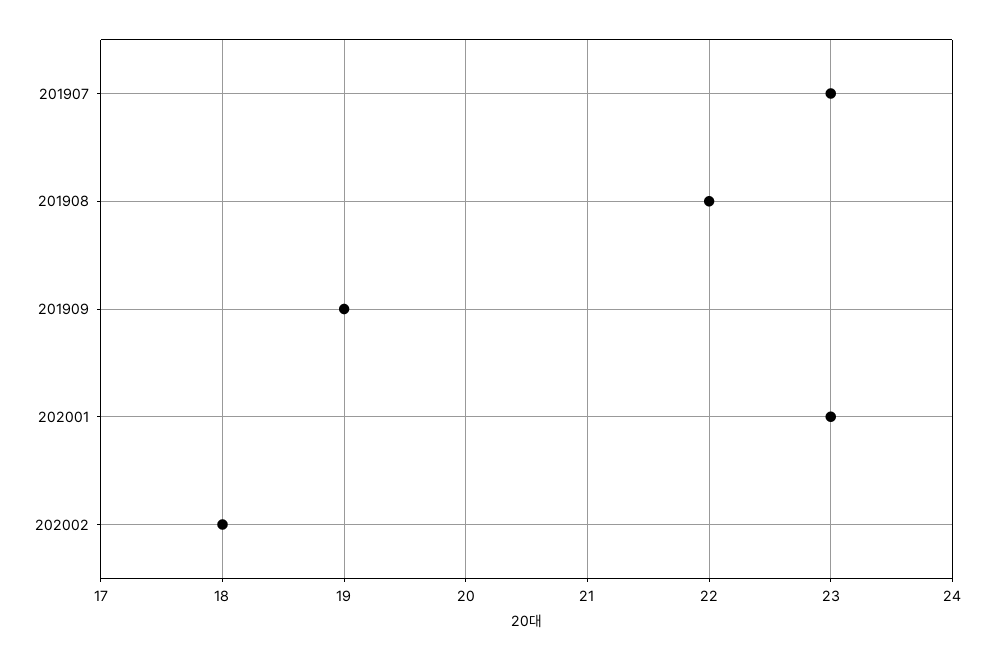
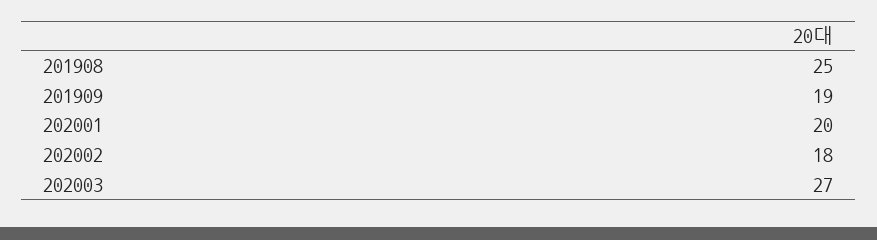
201907: 23 -> none
201908: 22 -> 25
202001: 23 -> 20
202003: none -> 27

